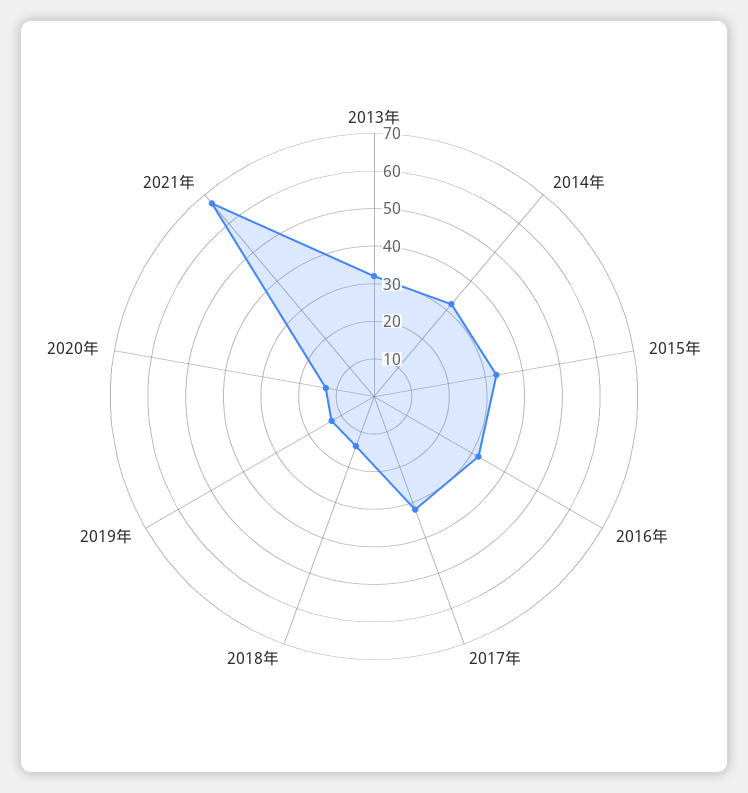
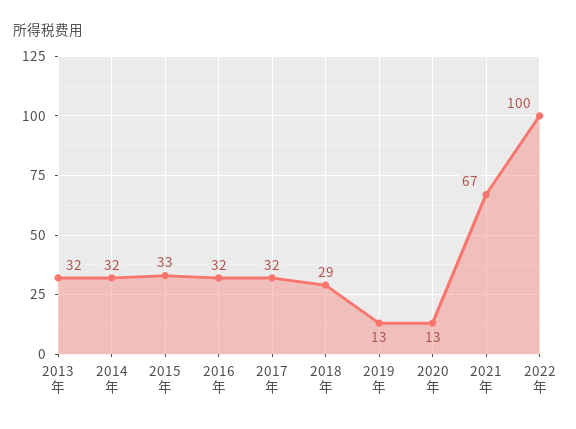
2018年: 15 -> 29
2022年: none -> 100

